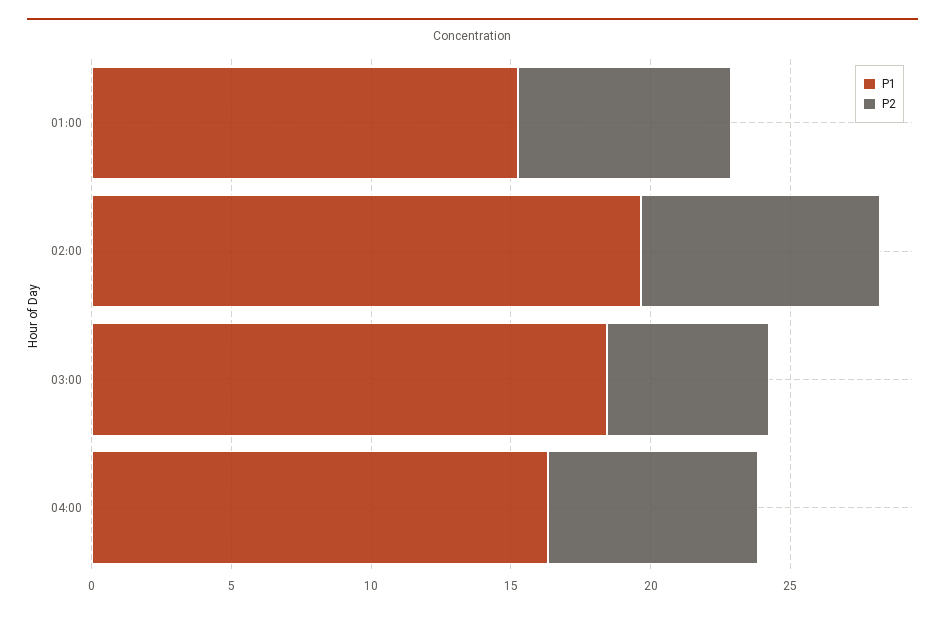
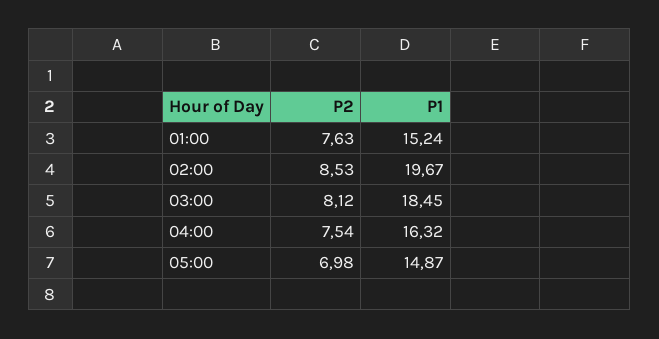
P2, 03:00: 6 -> 8.12
P2, 05:00: none -> 6.98
P1, 05:00: none -> 14.87

